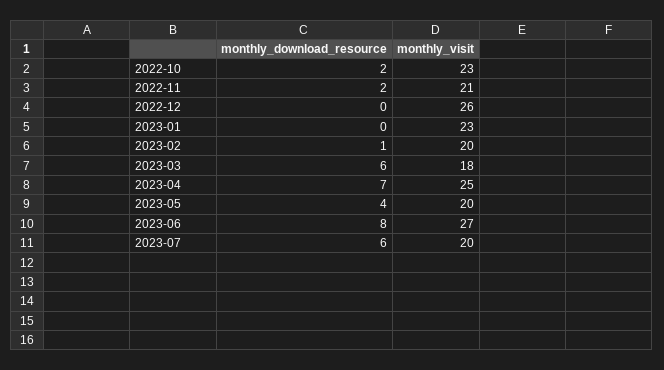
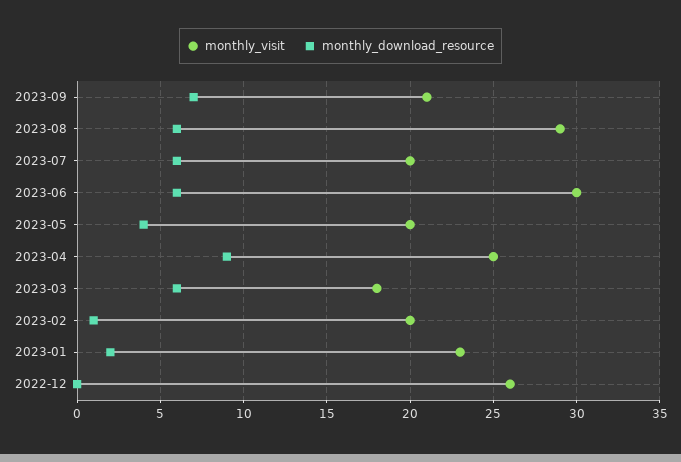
monthly_download_resource, 2022-10: 2 -> none
monthly_visit, 2022-10: 23 -> none
monthly_download_resource, 2022-11: 2 -> none
monthly_visit, 2022-11: 21 -> none
monthly_download_resource, 2023-01: 0 -> 2
monthly_download_resource, 2023-04: 7 -> 9
monthly_download_resource, 2023-06: 8 -> 6
monthly_visit, 2023-06: 27 -> 30
monthly_visit, 2023-09: none -> 21
monthly_download_resource, 2023-09: none -> 7
monthly_visit, 2023-08: none -> 29
monthly_download_resource, 2023-08: none -> 6

